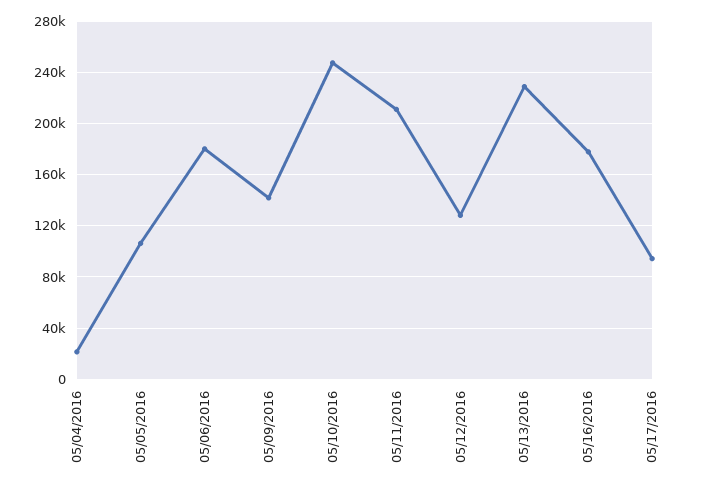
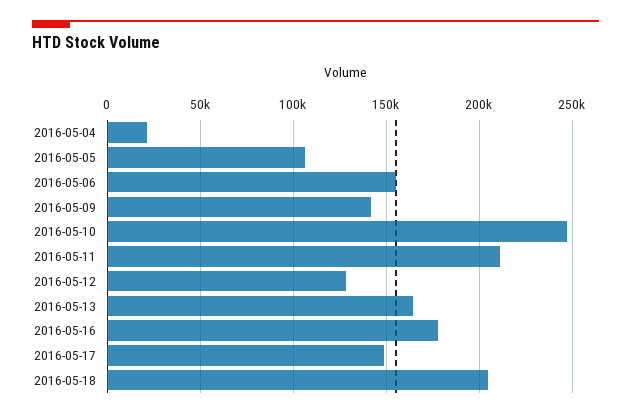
05/06/2016: 180000 -> 155000
05/13/2016: 230000 -> 165000
05/17/2016: 95000 -> 150000
2016-05-18: none -> 205000

